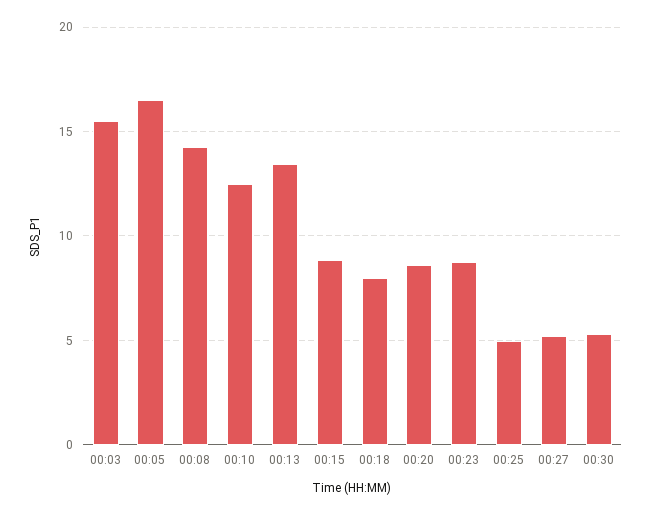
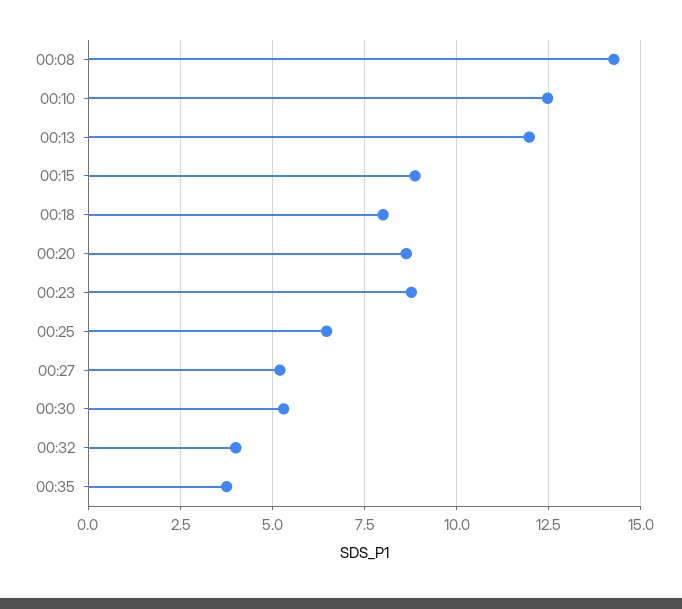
00:03: 15.5 -> none
00:05: 16.5 -> none
00:13: 13.5 -> 12
00:25: 5 -> 6.5
00:32: none -> 4
00:35: none -> 3.75

